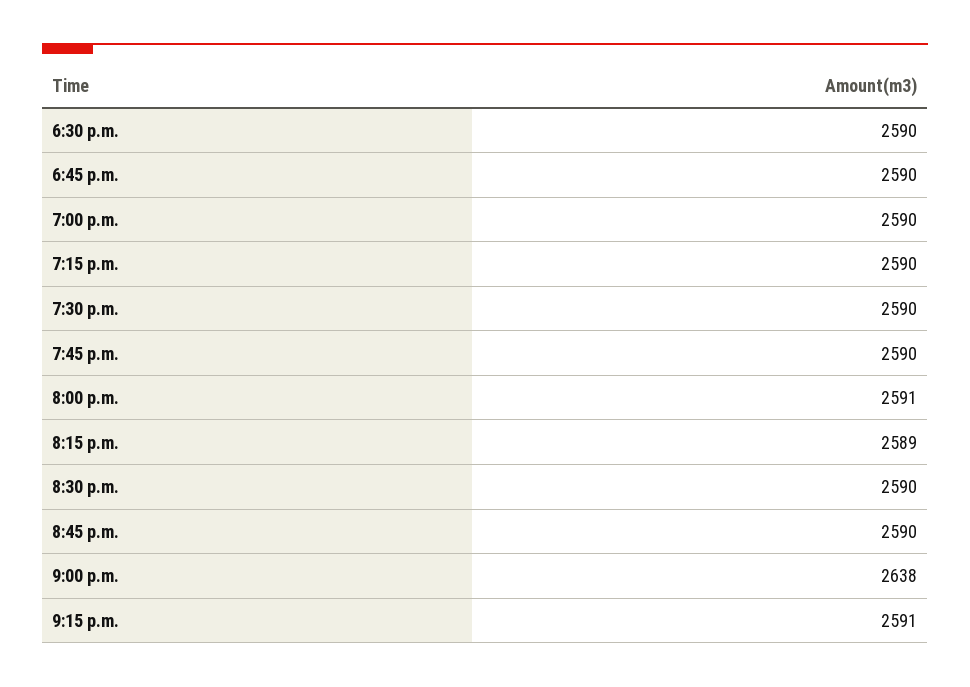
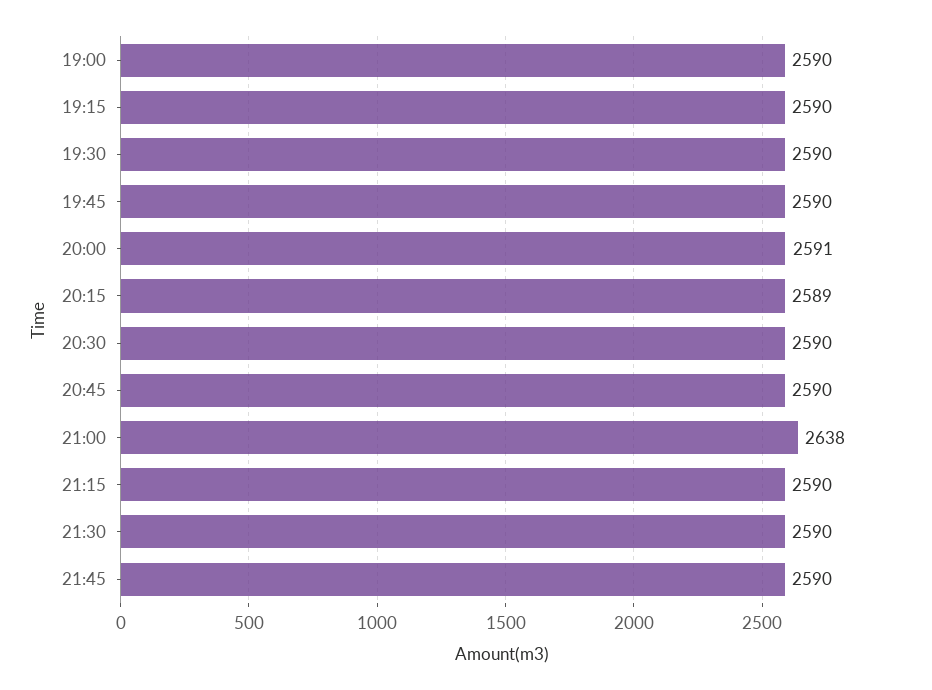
6:30 p.m.: 2590 -> none
6:45 p.m.: 2590 -> none
9:15 p.m.: 2591 -> 2590
21:30: none -> 2590
21:45: none -> 2590

